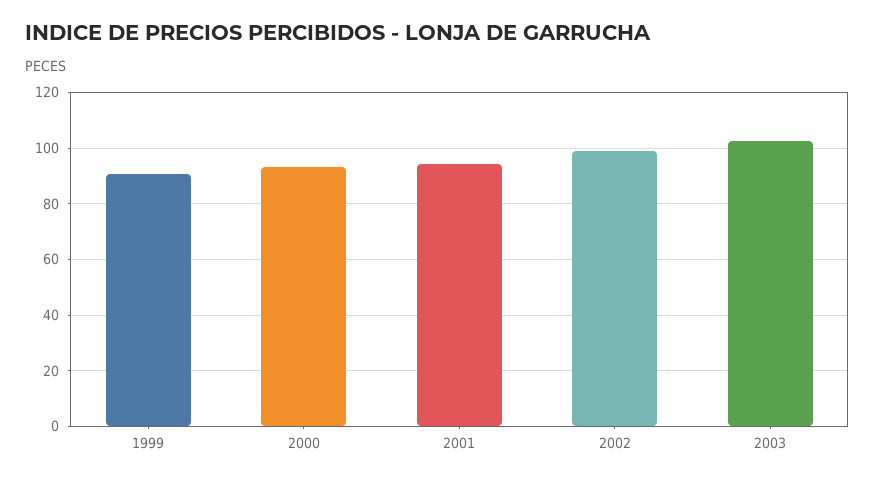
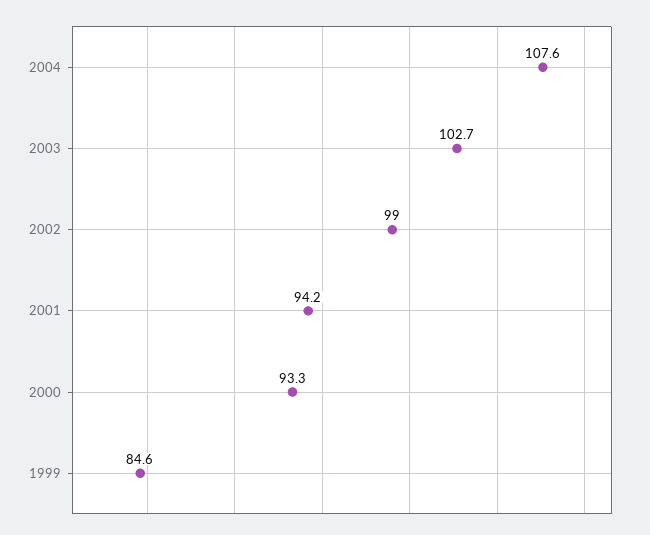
1999: 90 -> 84.6
2004: none -> 107.6

